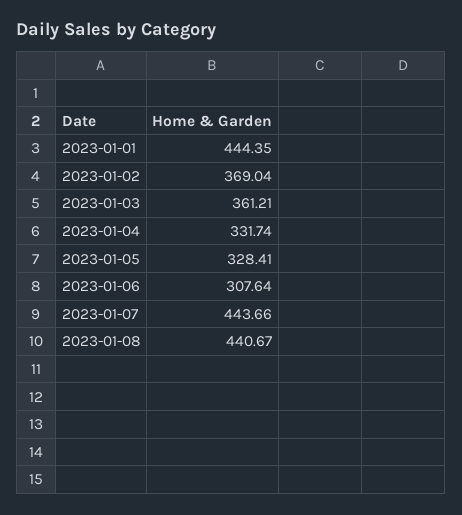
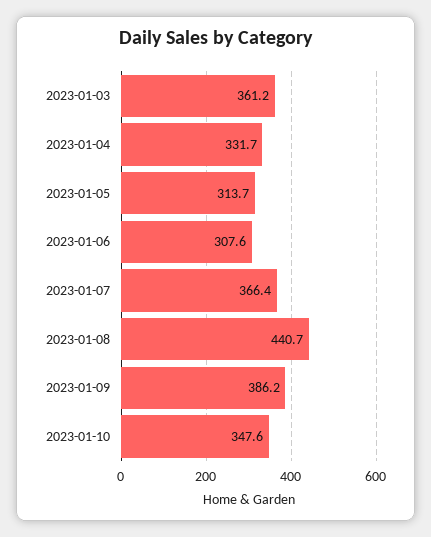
2023-01-01: 444.35 -> none
2023-01-02: 369.04 -> none
2023-01-05: 328.41 -> 313.7
2023-01-07: 443.66 -> 366.4
2023-01-09: none -> 386.2
2023-01-10: none -> 347.6

